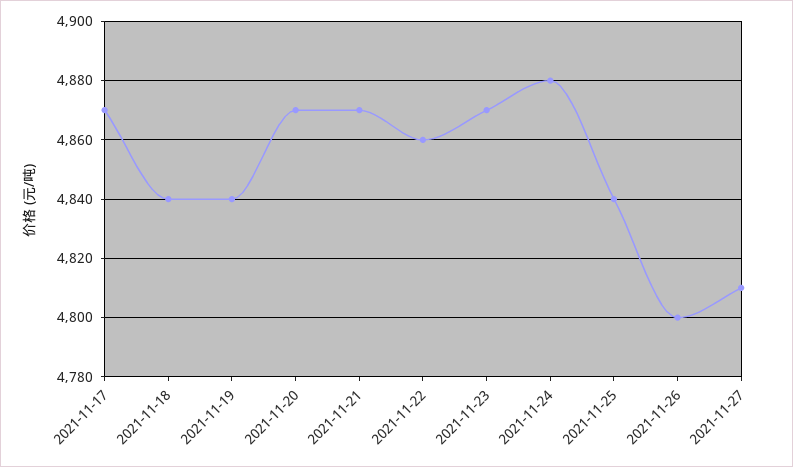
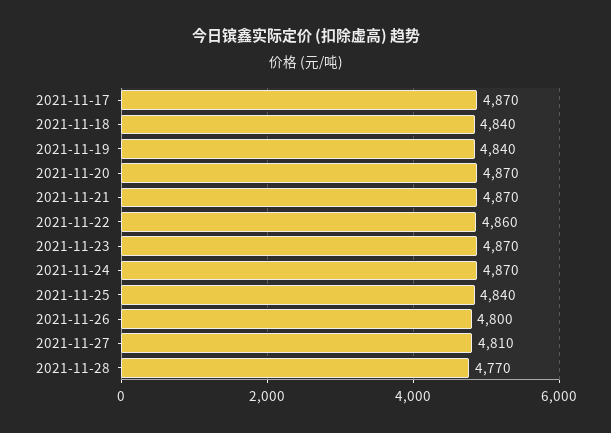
2021-11-24: 4880 -> 4870
2021-11-28: none -> 4770

